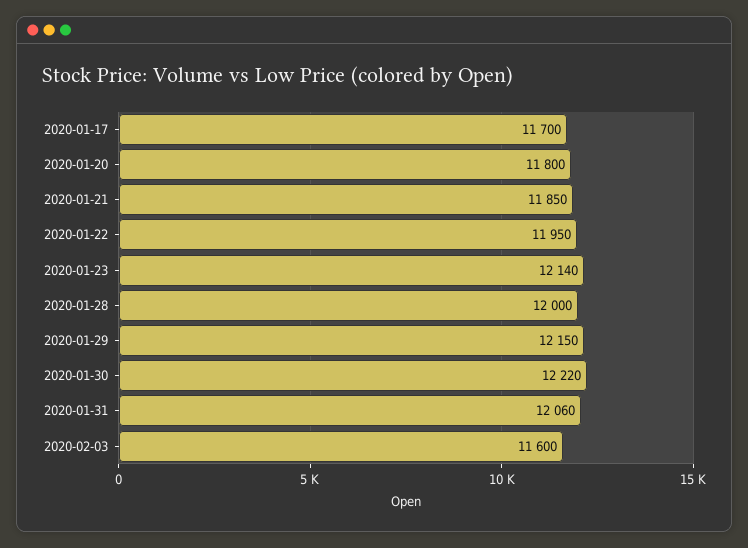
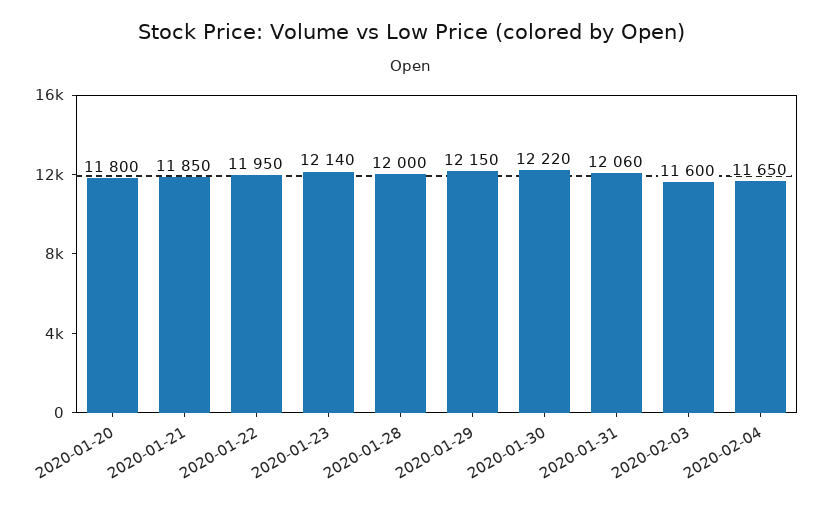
2020-01-17: 11700 -> none
2020-02-04: none -> 11650

